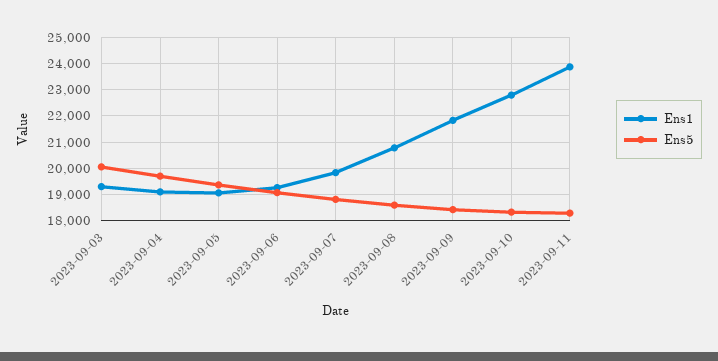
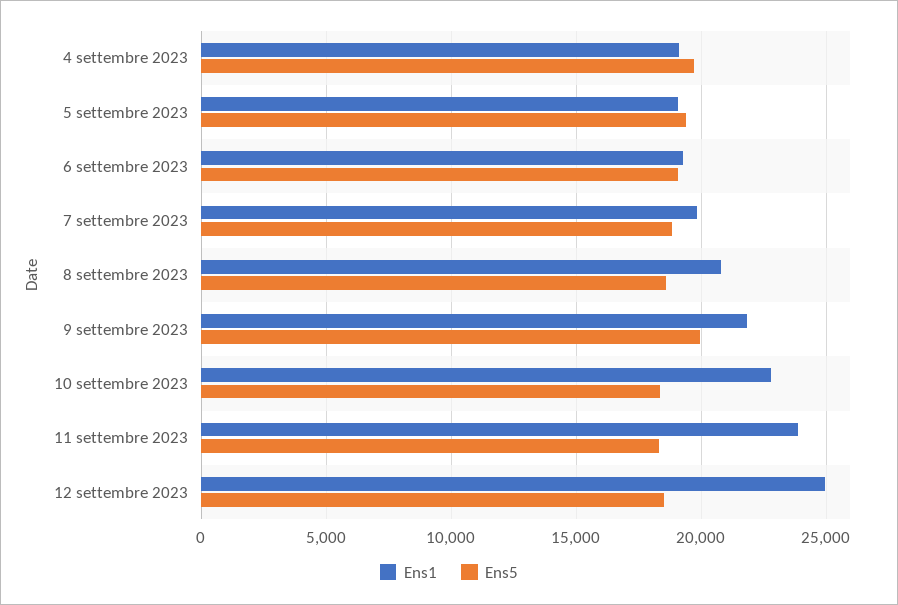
Ens1, 2023-09-03: 19250 -> none
Ens5, 2023-09-03: 20000 -> none
Ens5, 2023-09-09: 18500 -> 20000
Ens1, 12 settembre 2023: none -> 25000
Ens5, 12 settembre 2023: none -> 18500

